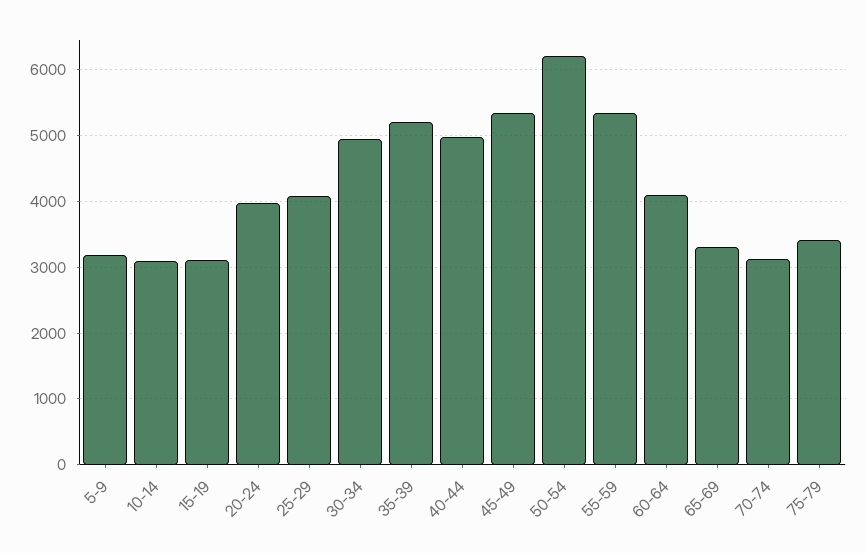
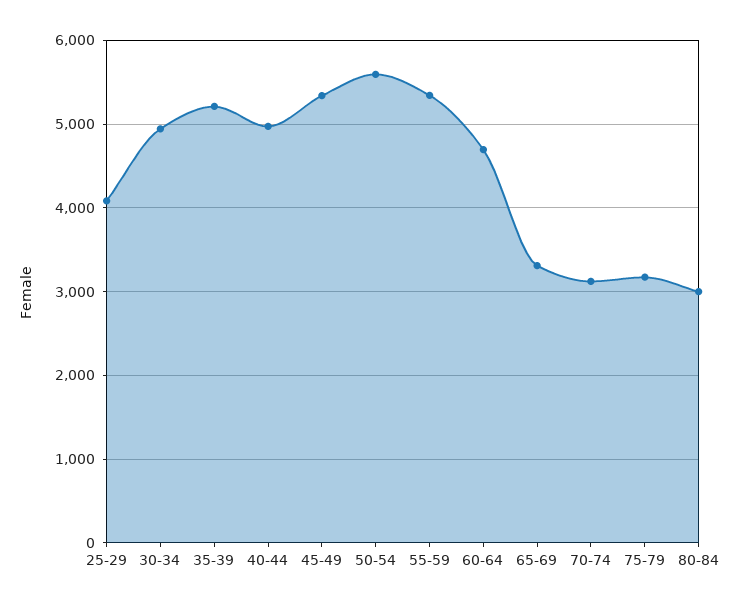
5-9: 3200 -> none
10-14: 3100 -> none
15-19: 3100 -> none
20-24: 4000 -> none
50-54: 6200 -> 5600
60-64: 4100 -> 4700
75-79: 3400 -> 3200
80-84: none -> 3000

